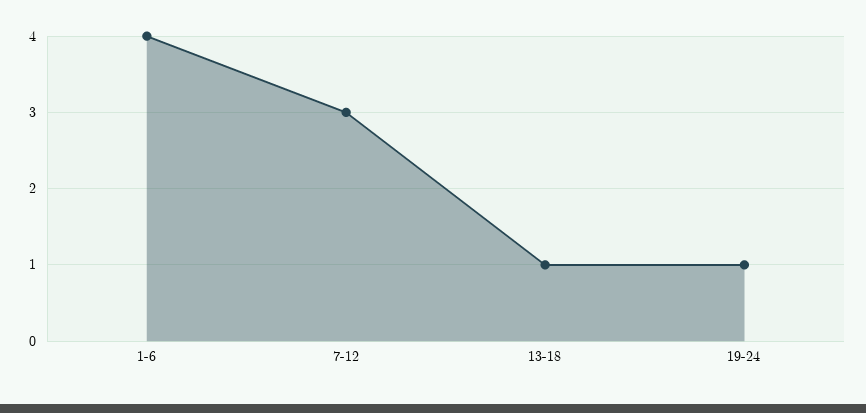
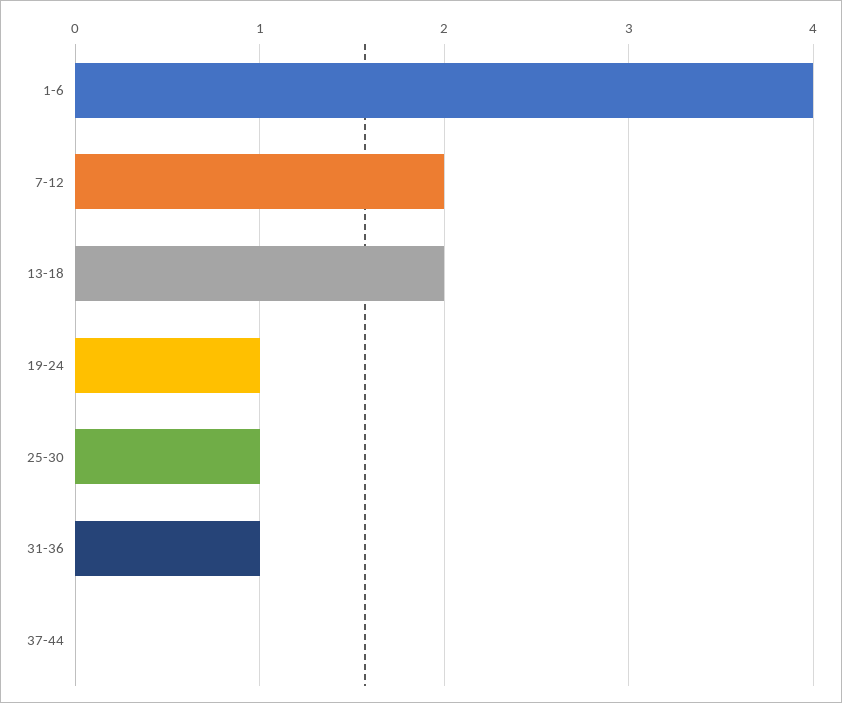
7-12: 3 -> 2
13-18: 1 -> 2
25-30: none -> 1
31-36: none -> 1
37-44: none -> 0

